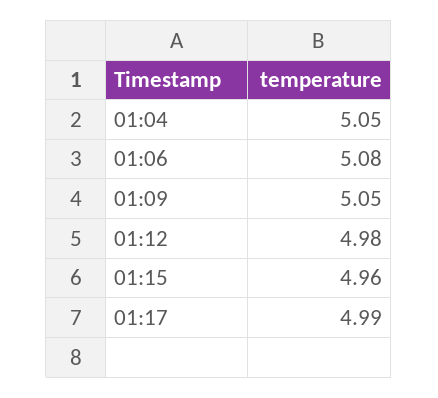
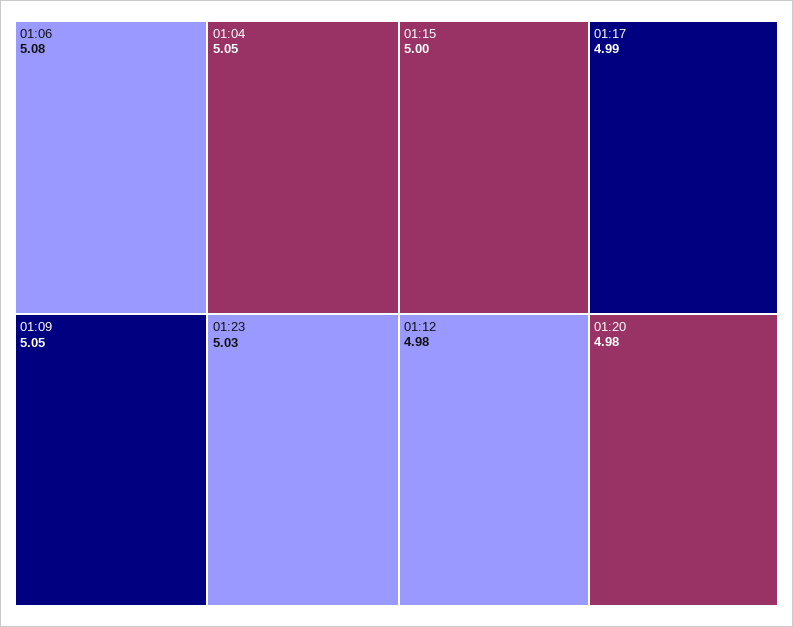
01:15: 4.96 -> 5
01:23: none -> 5.03
01:20: none -> 4.98

